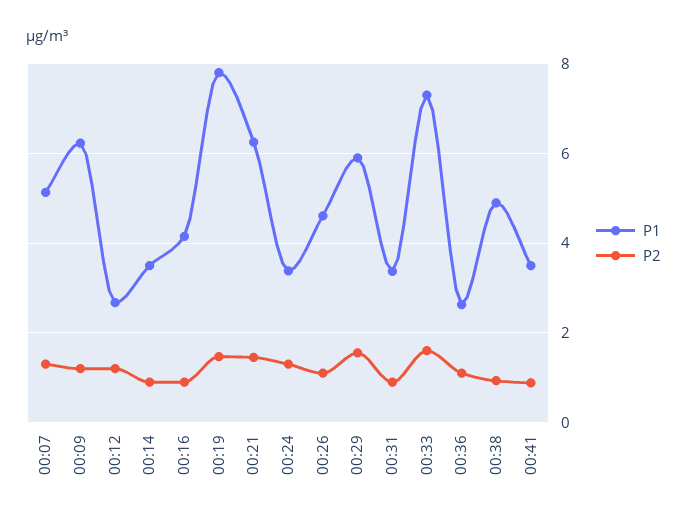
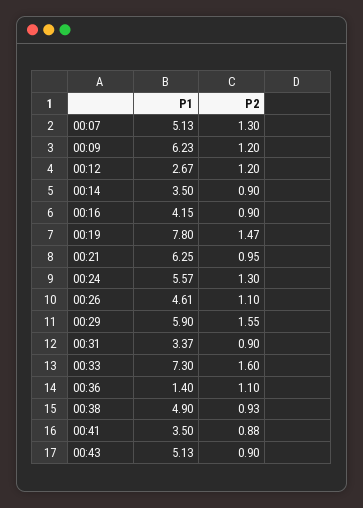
P2, 00:21: 1.4 -> 0.95
P1, 00:24: 3.4 -> 5.57
P1, 00:36: 2.6 -> 1.4
P1, 00:43: none -> 5.13
P2, 00:43: none -> 0.9

